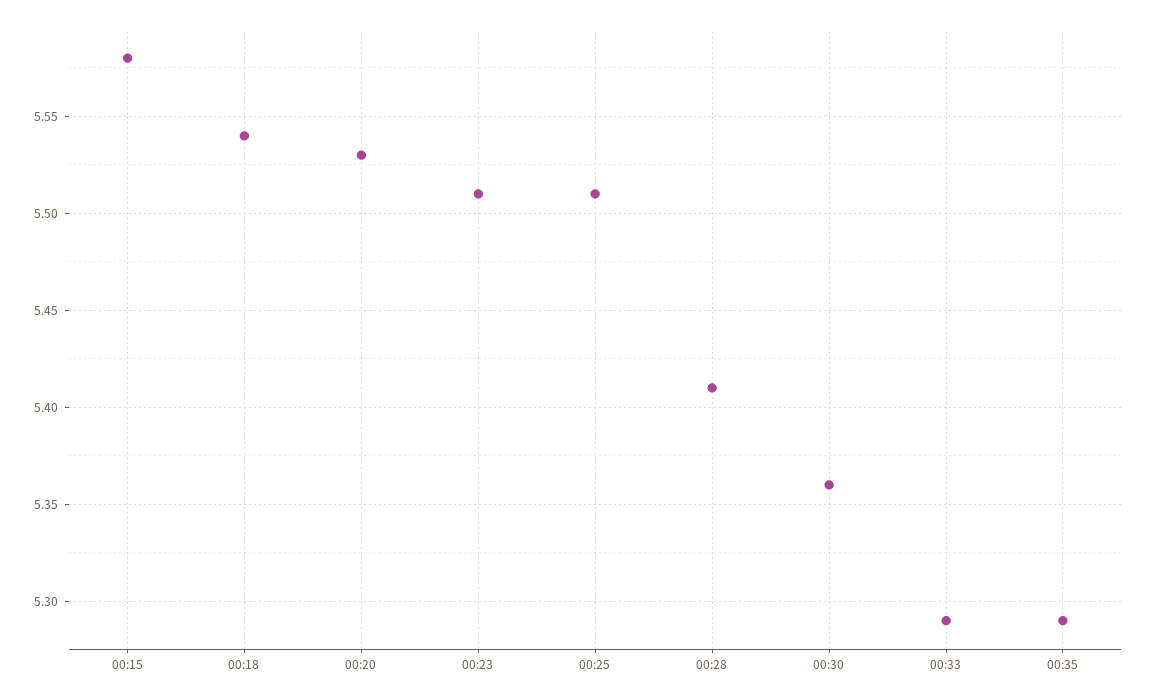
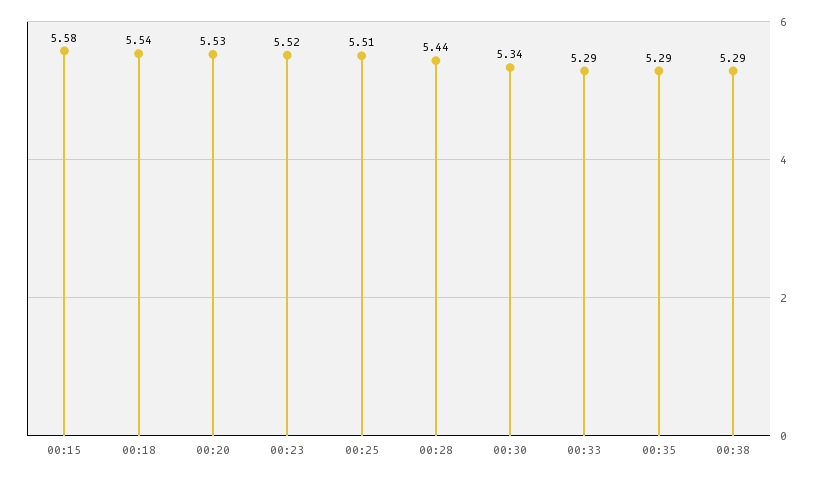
00:23: 5.51 -> 5.52
00:28: 5.41 -> 5.44
00:30: 5.36 -> 5.34
00:38: none -> 5.29

